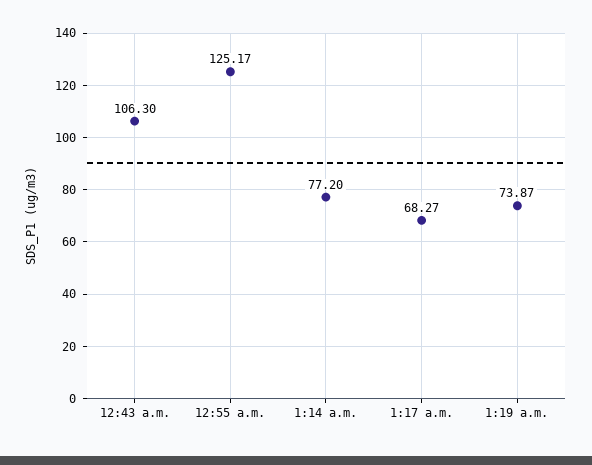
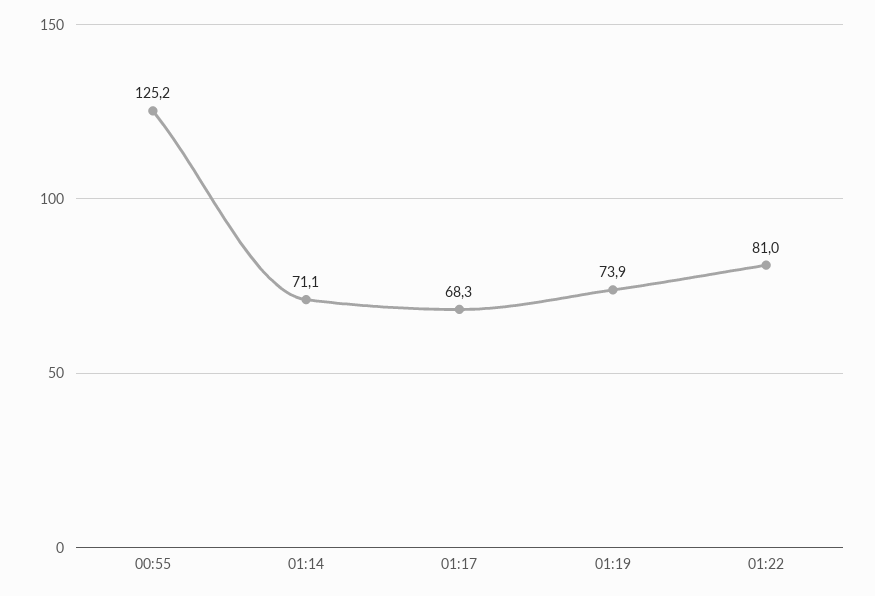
12:43 a.m.: 106.3 -> none
1:14 a.m.: 77.2 -> 71.1
01:22: none -> 81

